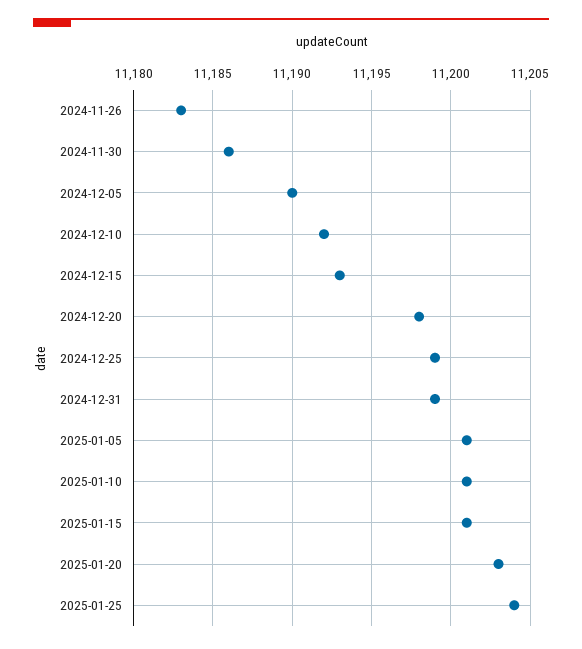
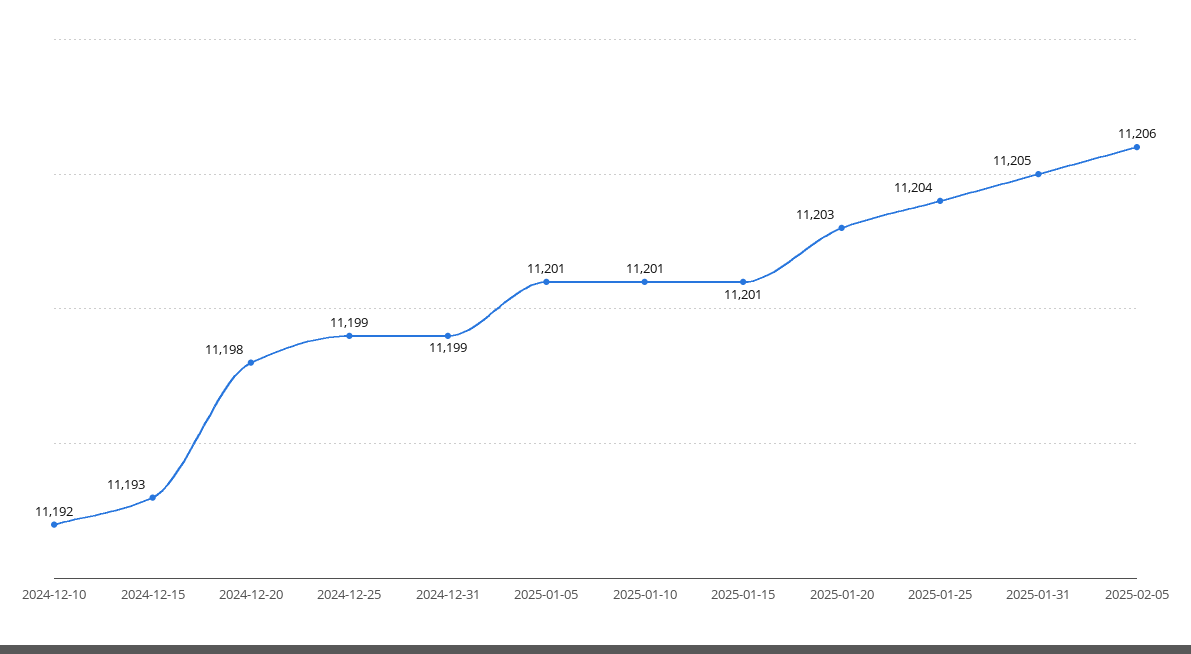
2024-11-26: 11183 -> none
2024-11-30: 11186 -> none
2024-12-05: 11190 -> none
2025-01-31: none -> 11205
2025-02-05: none -> 11206

